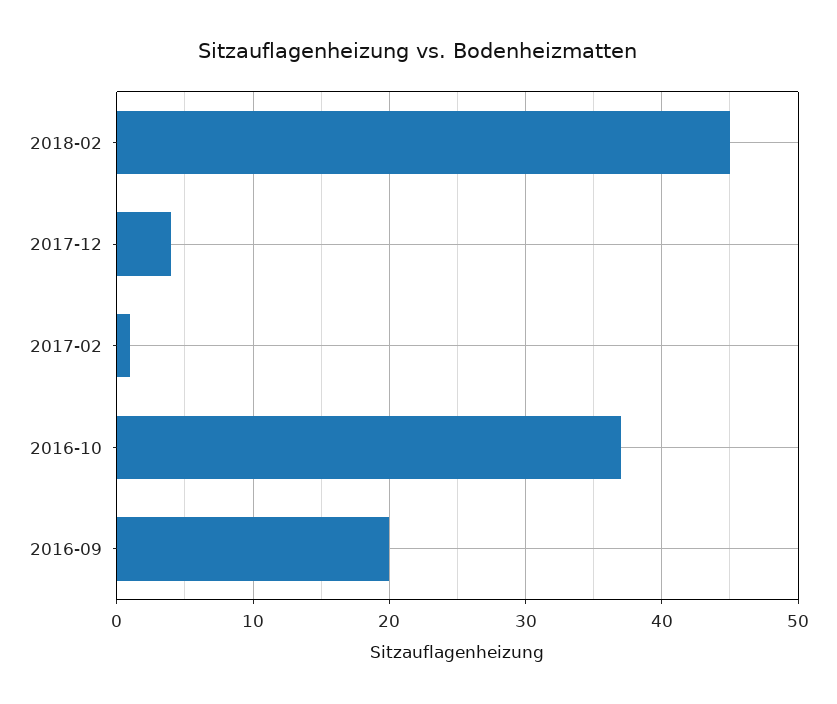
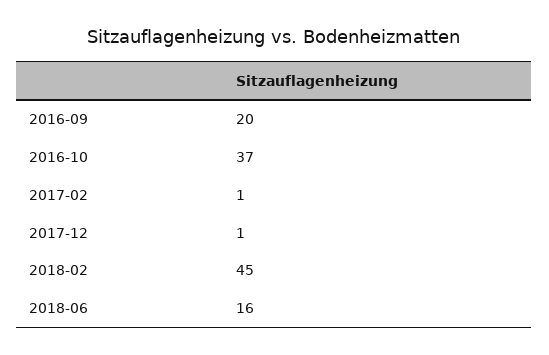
2017-12: 4 -> 1
2018-06: none -> 16

